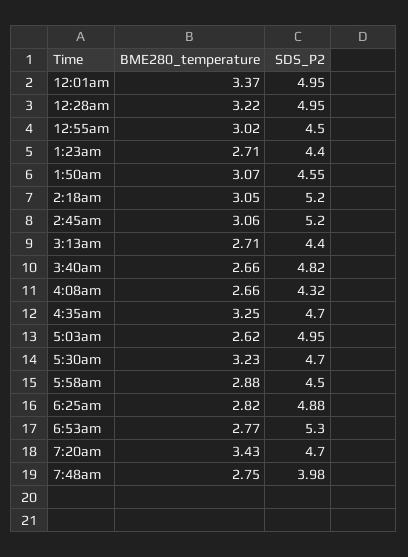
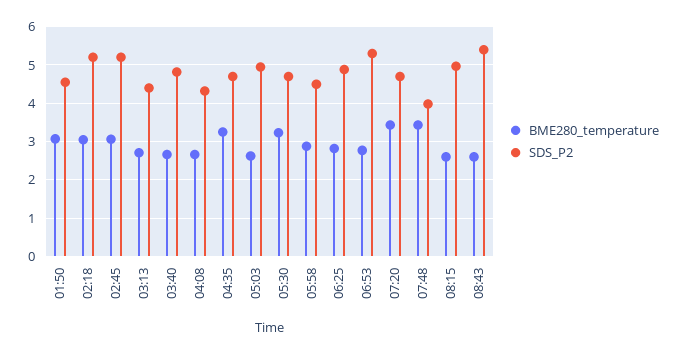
BME280_temperature, 12:01am: 3.37 -> none
SDS_P2, 12:01am: 4.95 -> none
BME280_temperature, 12:28am: 3.22 -> none
SDS_P2, 12:28am: 4.95 -> none
BME280_temperature, 12:55am: 3.02 -> none
SDS_P2, 12:55am: 4.5 -> none
BME280_temperature, 1:23am: 2.71 -> none
SDS_P2, 1:23am: 4.4 -> none
BME280_temperature, 7:48am: 2.75 -> 3.4
BME280_temperature, 08:15: none -> 2.6
SDS_P2, 08:15: none -> 5
BME280_temperature, 08:43: none -> 2.6
SDS_P2, 08:43: none -> 5.4

